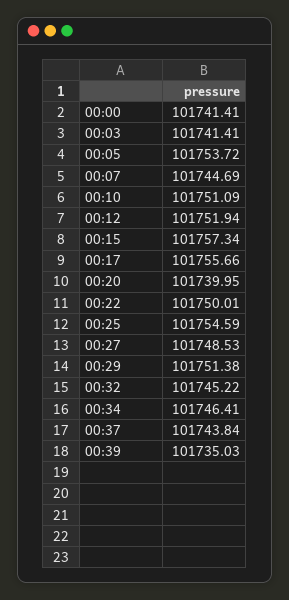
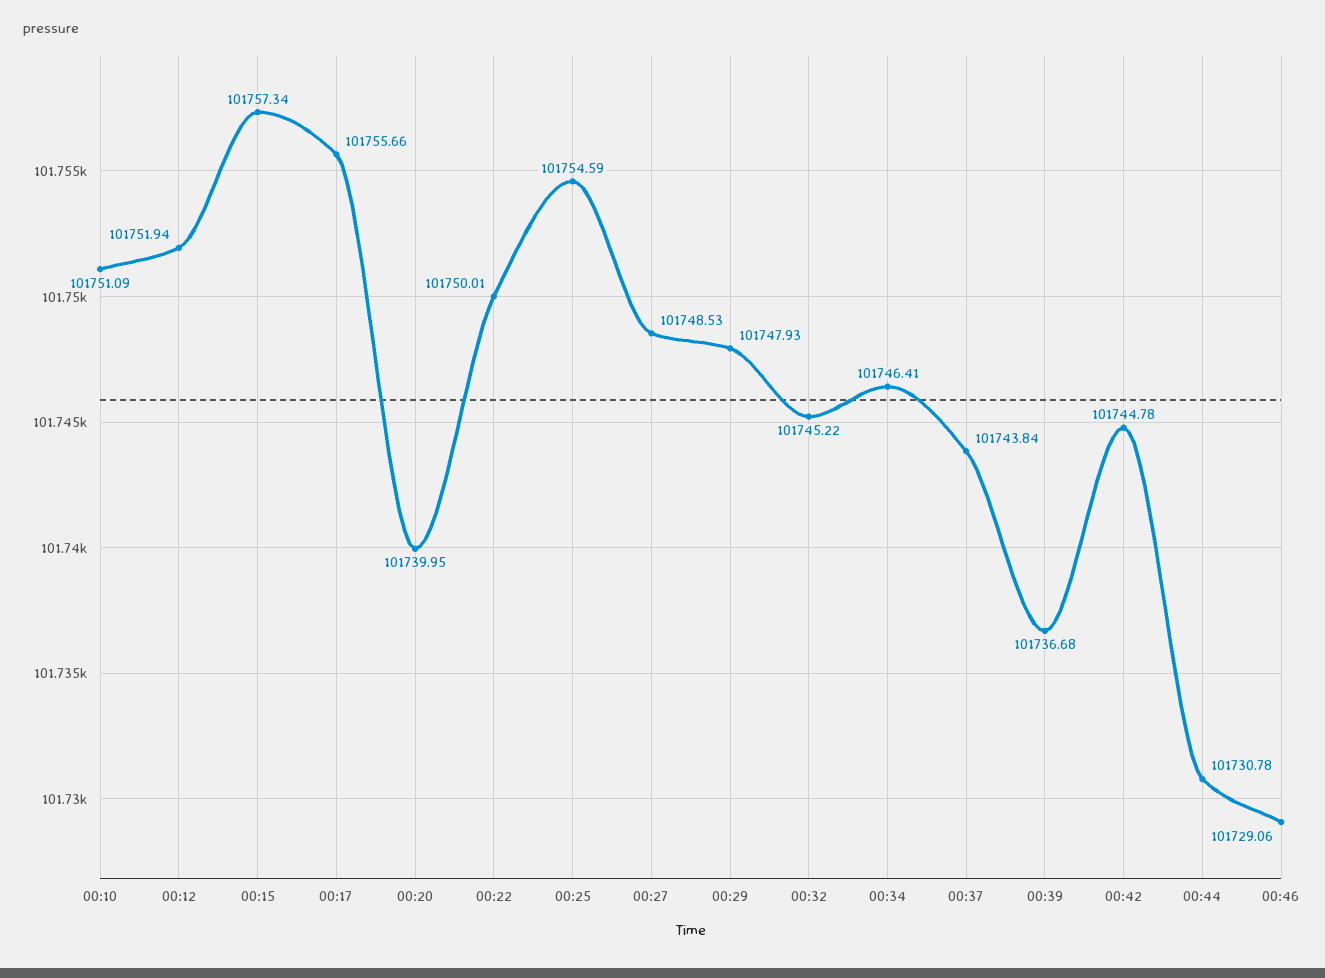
00:00: 101741.41 -> none
00:03: 101741.41 -> none
00:05: 101753.72 -> none
00:07: 101744.69 -> none
00:29: 101751.38 -> 101747.93
00:39: 101735.03 -> 101736.68
00:42: none -> 101744.78
00:44: none -> 101730.78
00:46: none -> 101729.06

